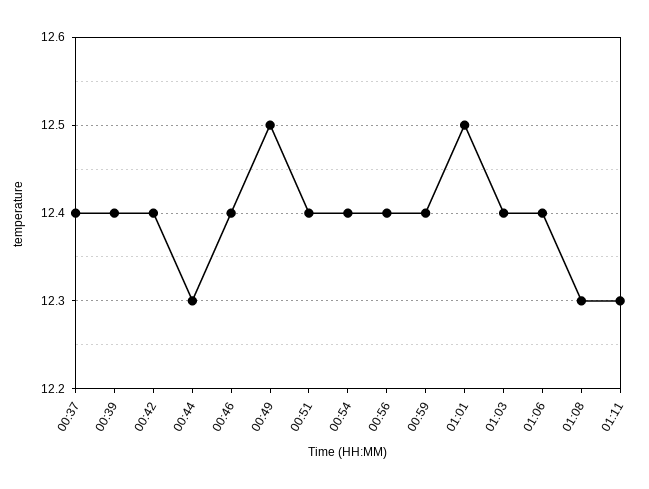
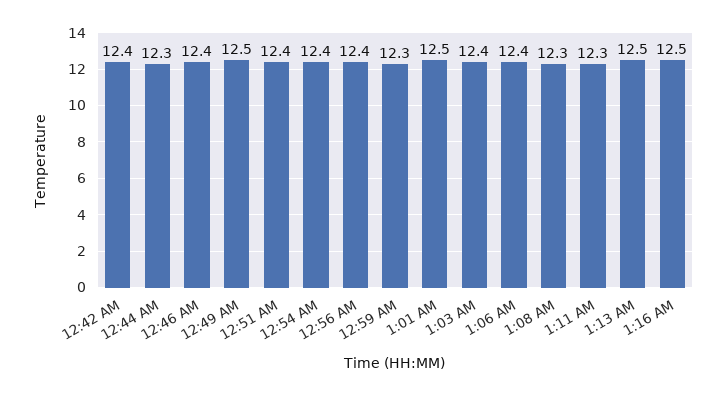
00:37: 12.4 -> none
00:39: 12.4 -> none
00:59: 12.4 -> 12.3
1:13 AM: none -> 12.5
1:16 AM: none -> 12.5

